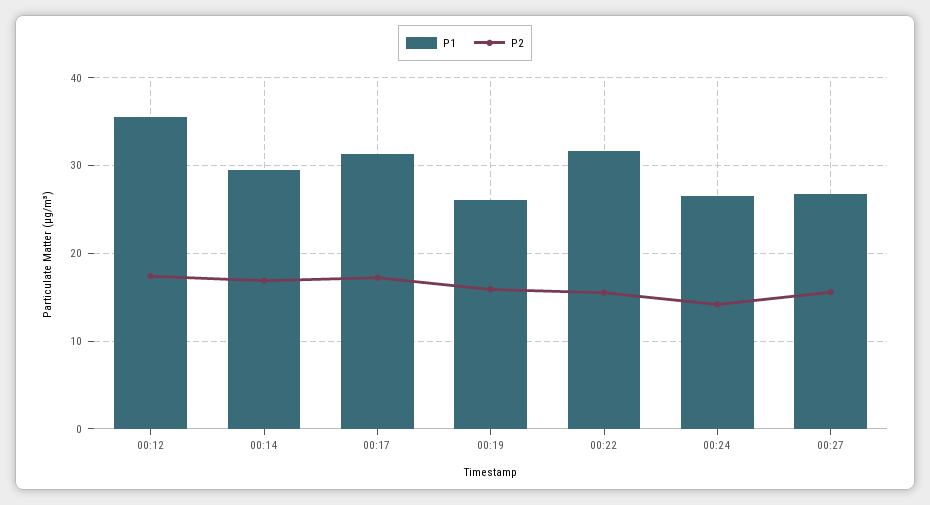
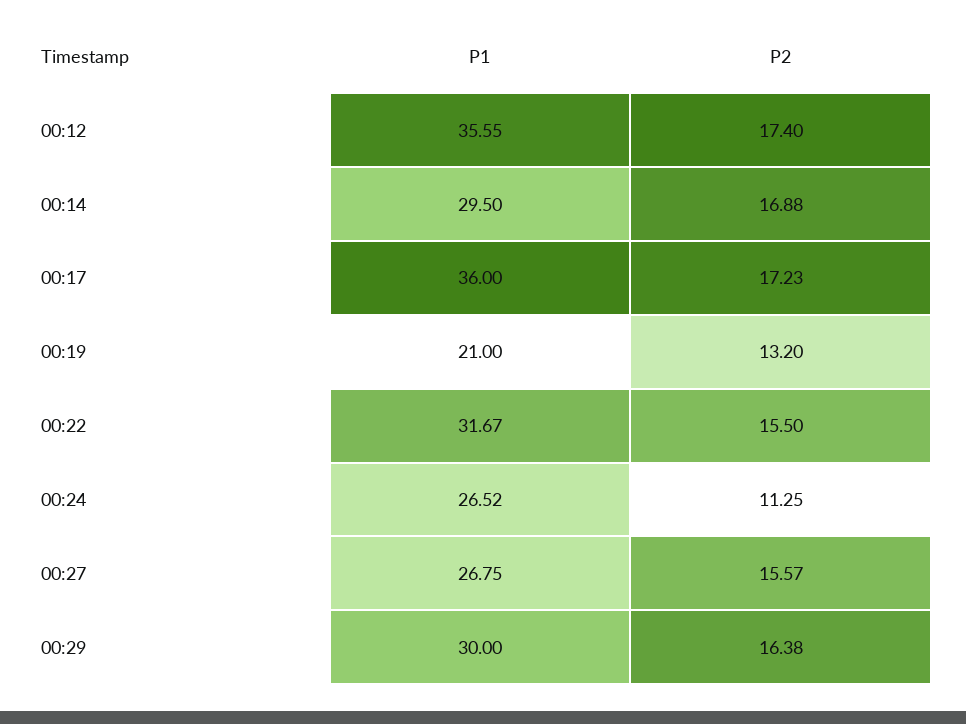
P1, 00:17: 31 -> 36
P1, 00:19: 26 -> 21
P2, 00:19: 16 -> 13.2
P2, 00:24: 14 -> 11.25
P1, 00:29: none -> 30
P2, 00:29: none -> 16.38

